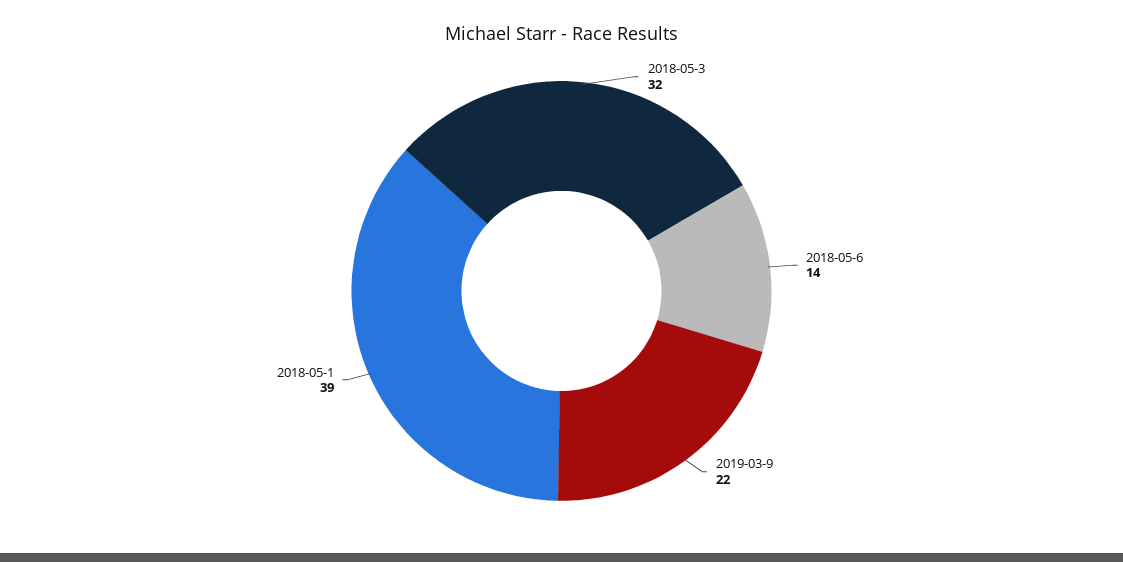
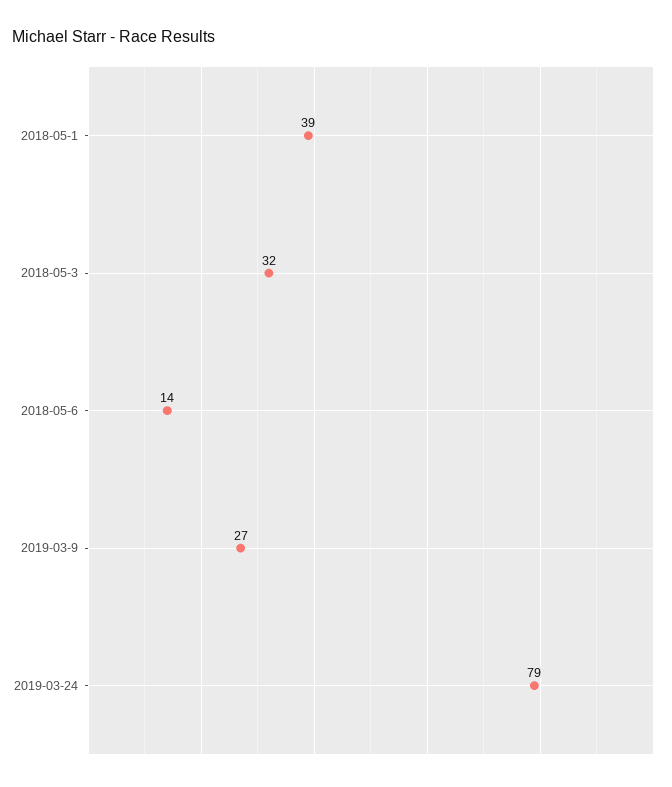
2019-03-9: 22 -> 27
2019-03-24: none -> 79

